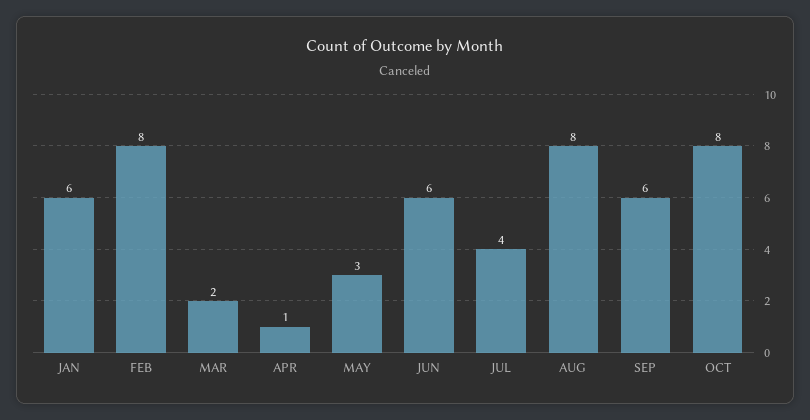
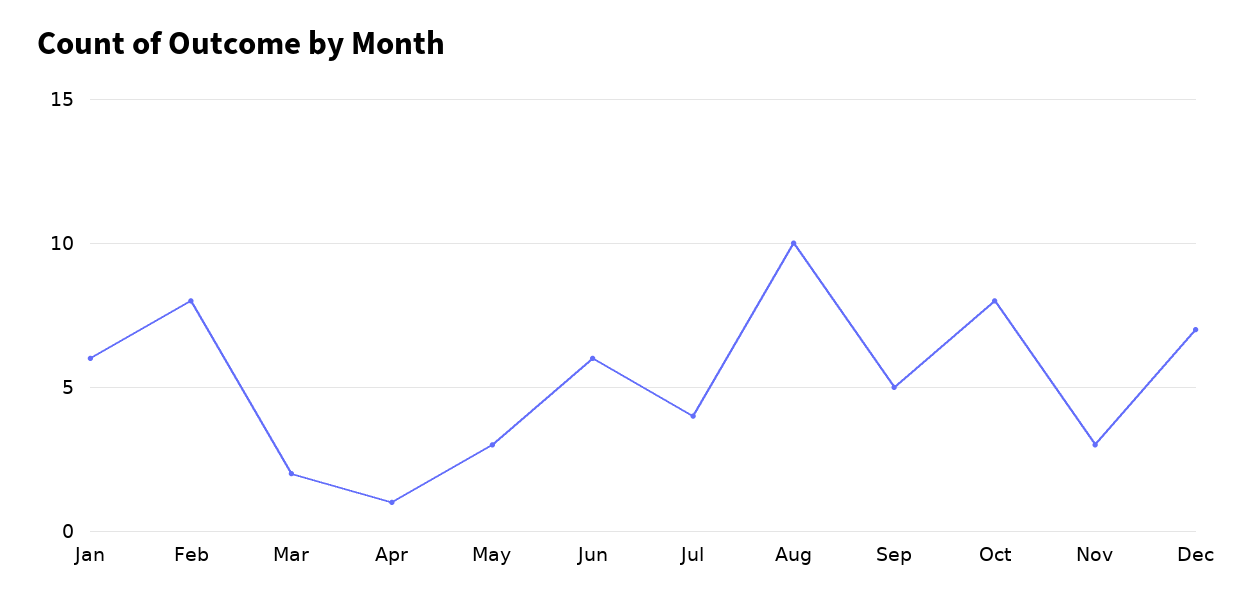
AUG: 8 -> 10
SEP: 6 -> 5
Nov: none -> 3
Dec: none -> 7

